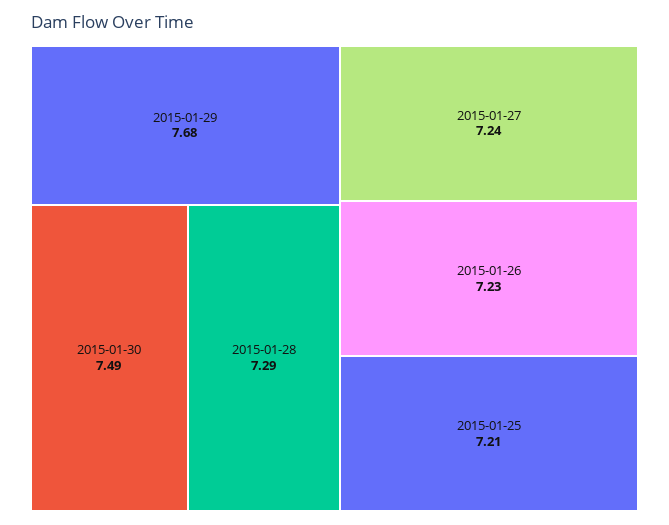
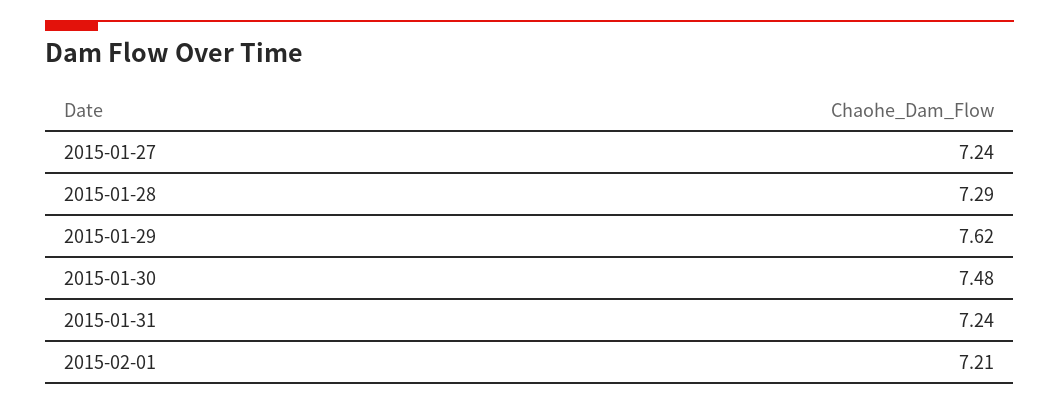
2015-01-29: 7.68 -> 7.62
2015-01-30: 7.49 -> 7.48
2015-01-26: 7.23 -> none
2015-01-25: 7.21 -> none
2015-01-31: none -> 7.24
2015-02-01: none -> 7.21

